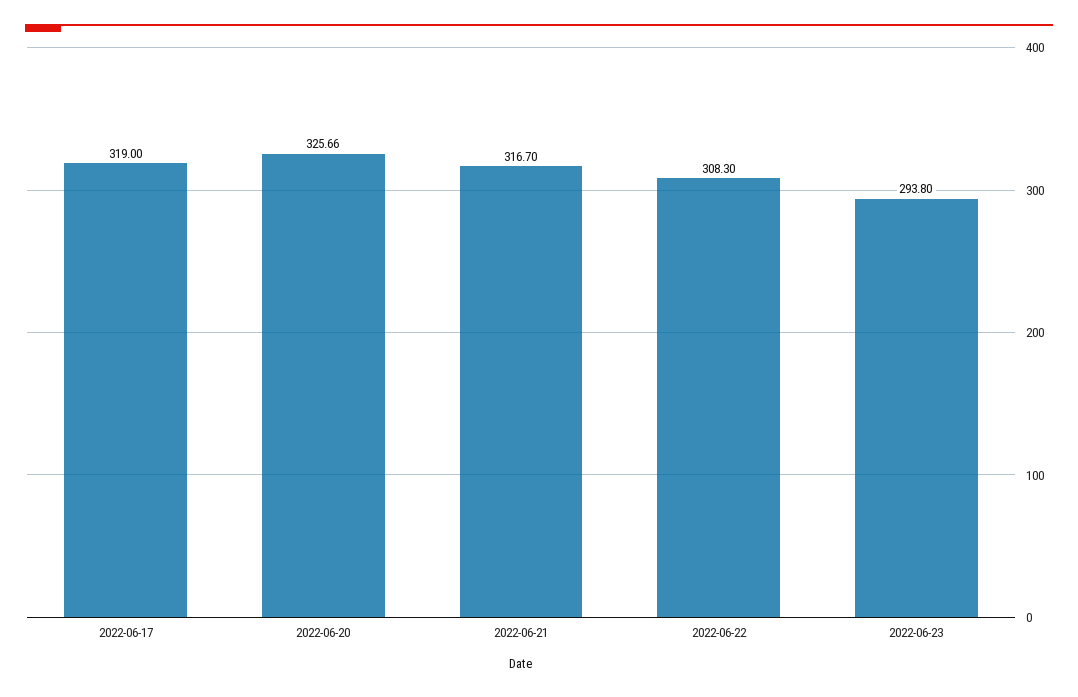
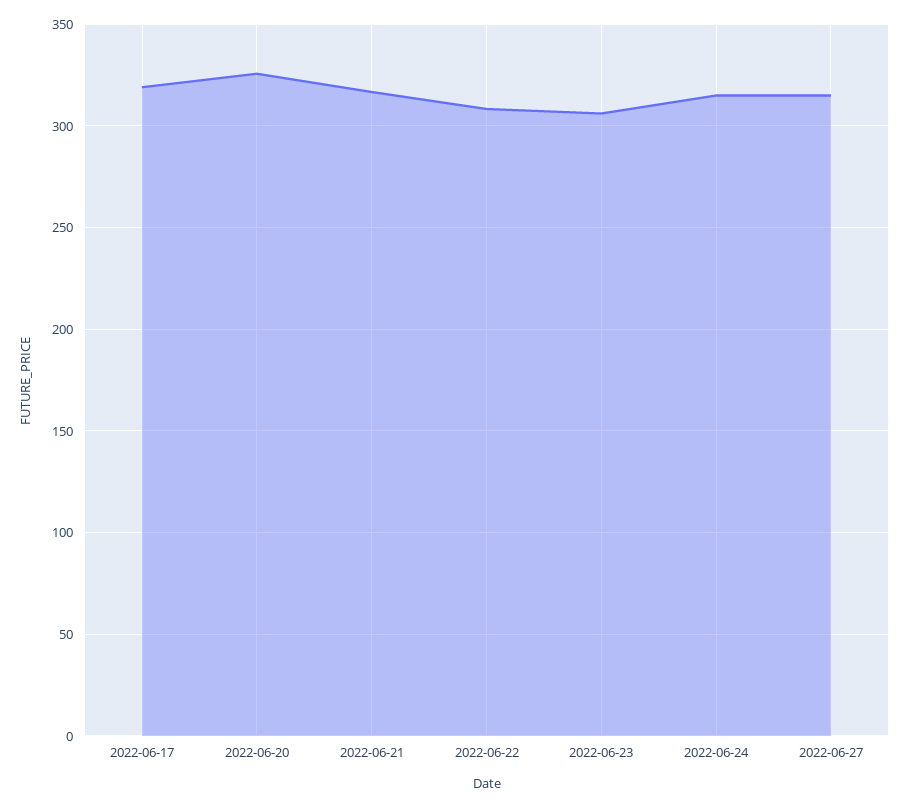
2022-06-23: 293.8 -> 305
2022-06-24: none -> 315
2022-06-27: none -> 315

